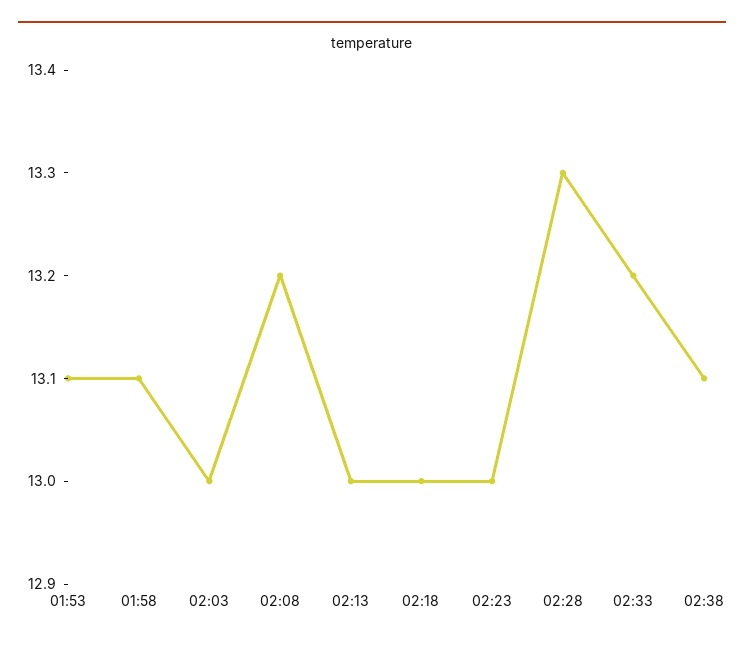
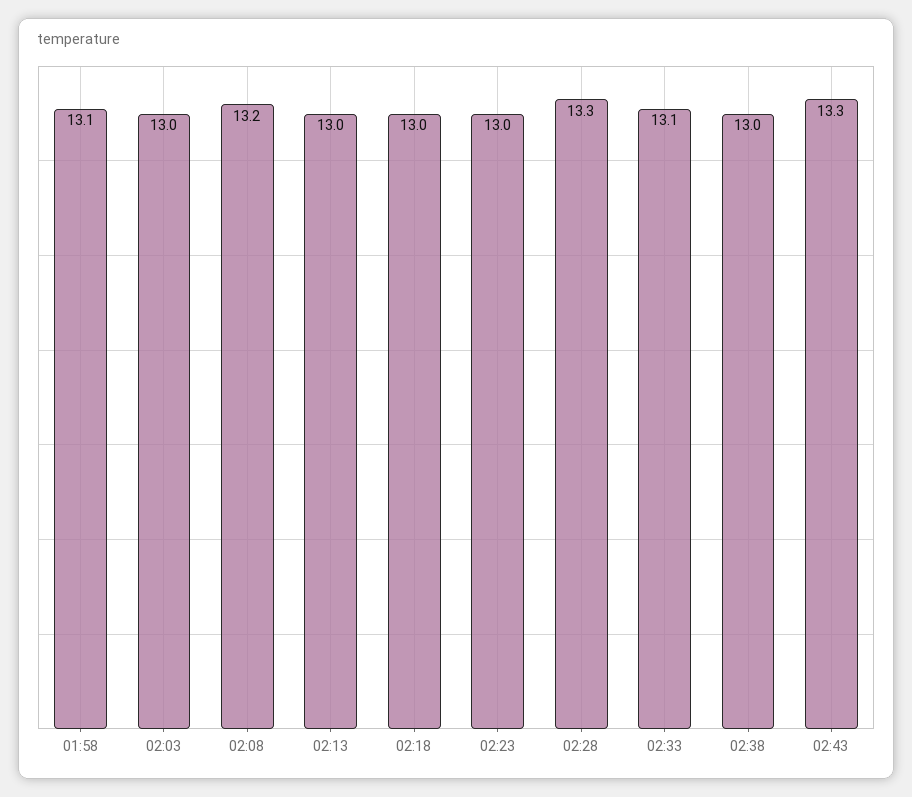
01:53: 13.1 -> none
02:33: 13.2 -> 13.1
02:38: 13.1 -> 13
02:43: none -> 13.3

